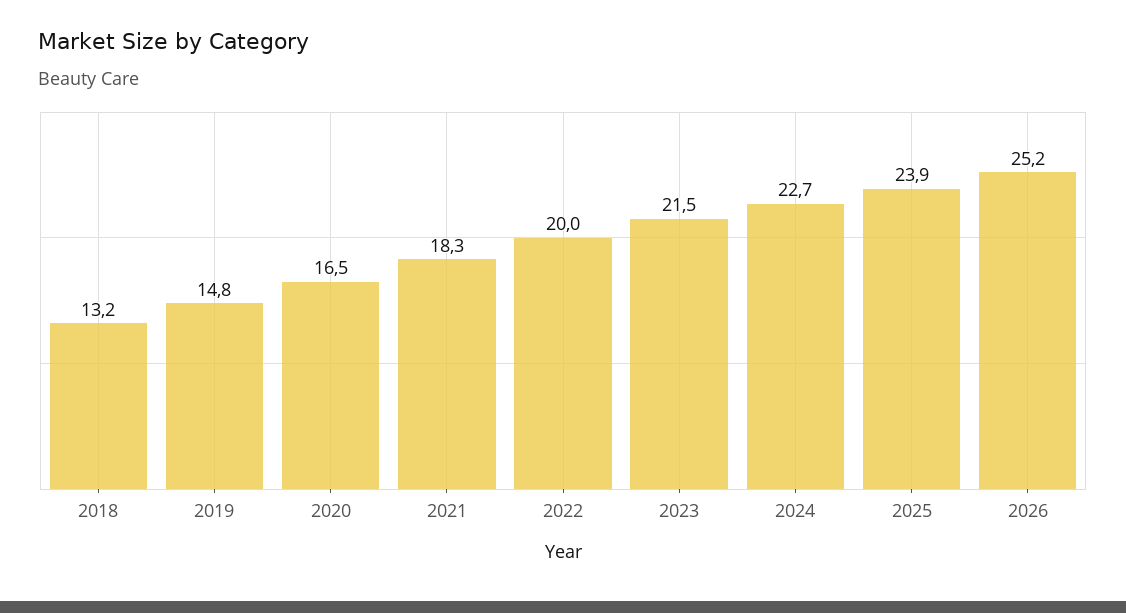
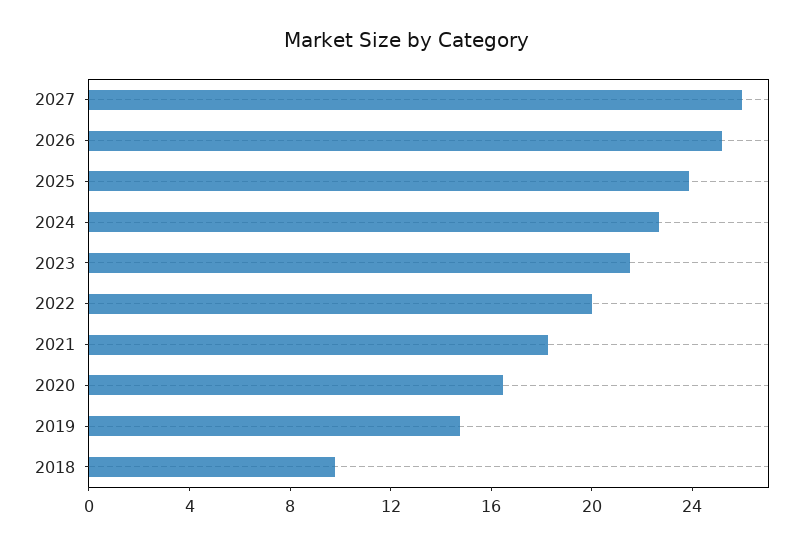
2018: 13.2 -> 10
2027: none -> 26

